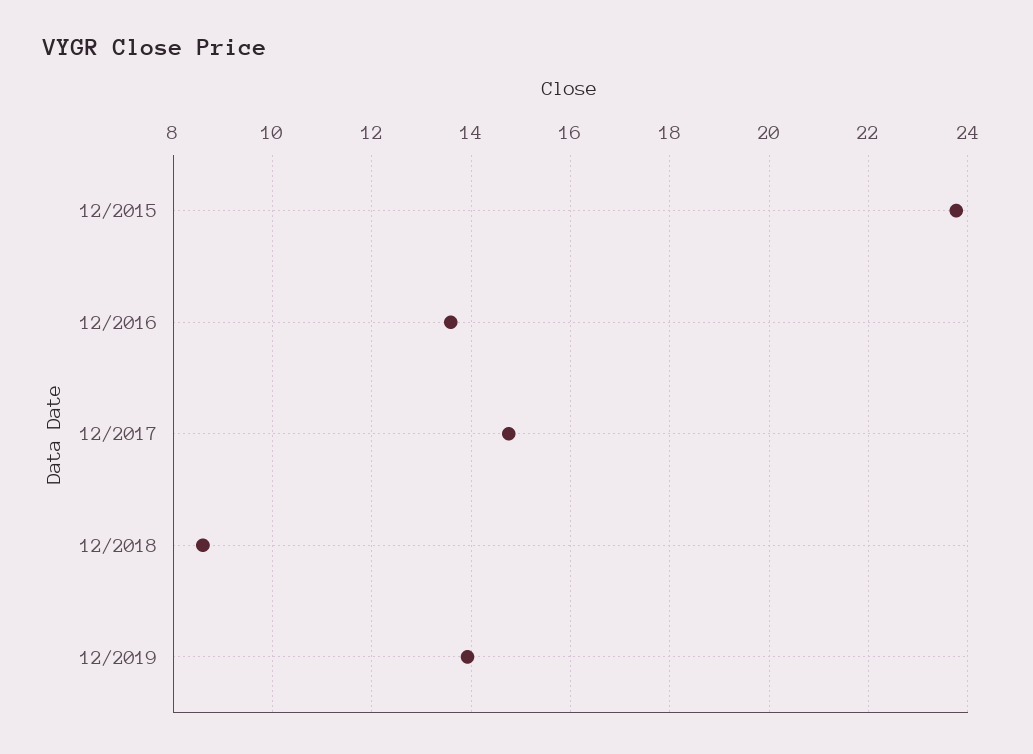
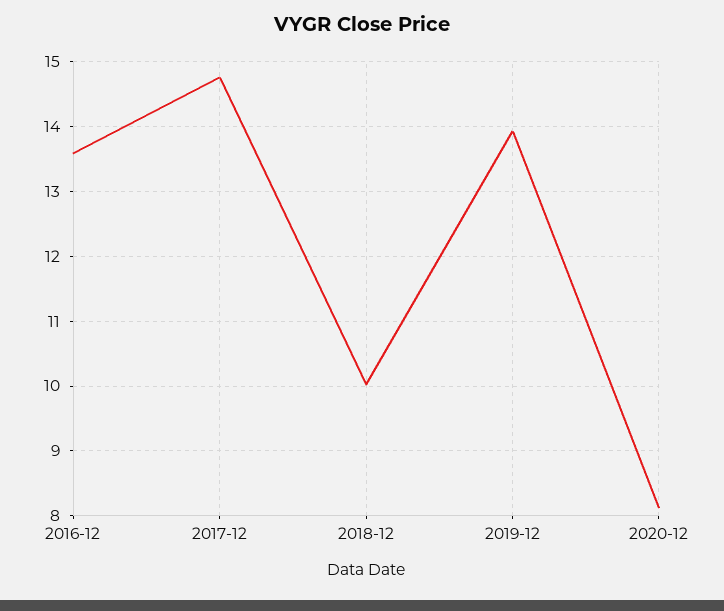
12/2015: 23.8 -> none
12/2018: 8.6 -> 10
2020-12: none -> 8.1

